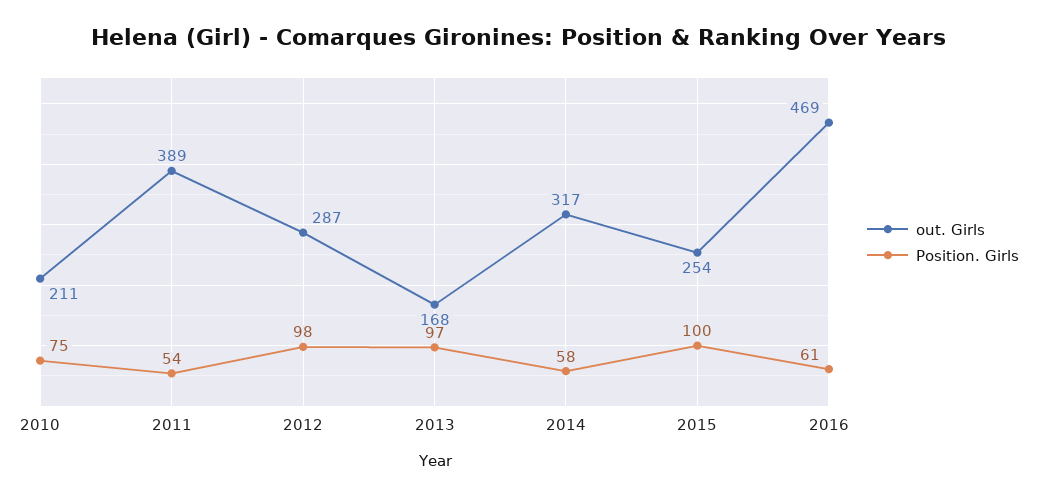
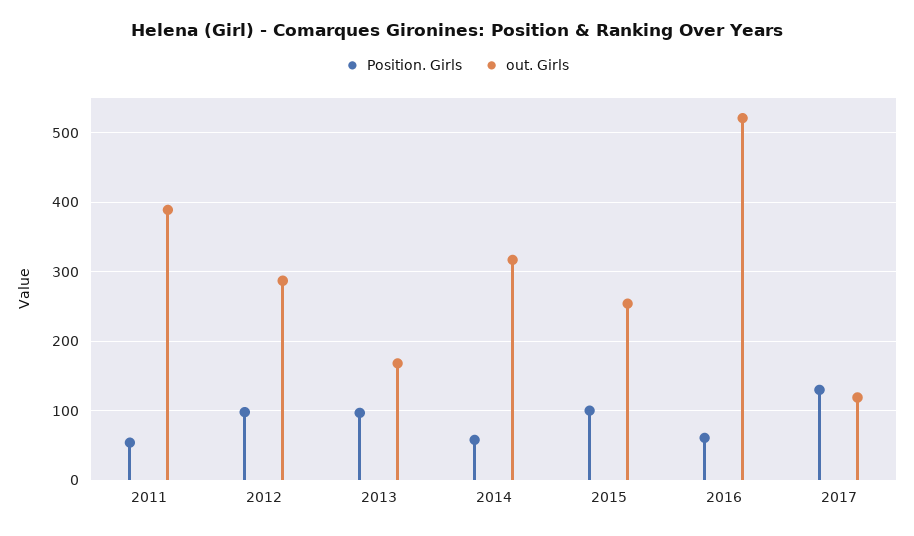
out. Girls, 2010: 211 -> none
Position. Girls, 2010: 75 -> none
out. Girls, 2016: 469 -> 520
Position. Girls, 2017: none -> 130
out. Girls, 2017: none -> 120

